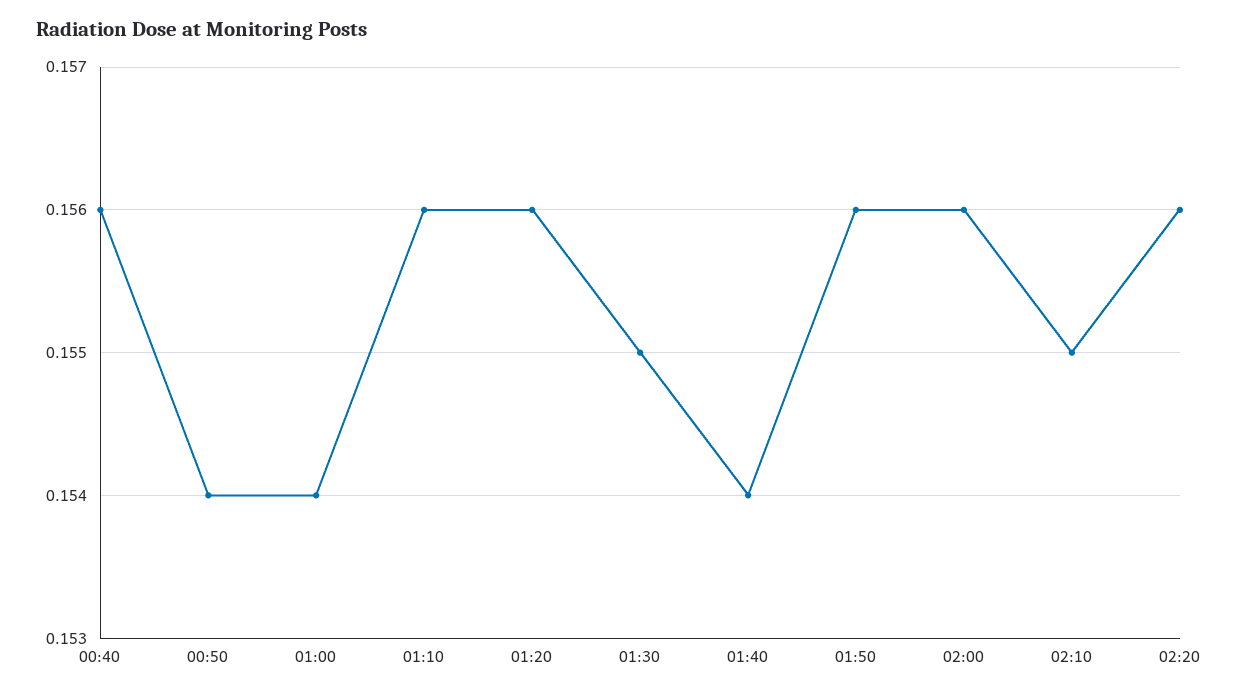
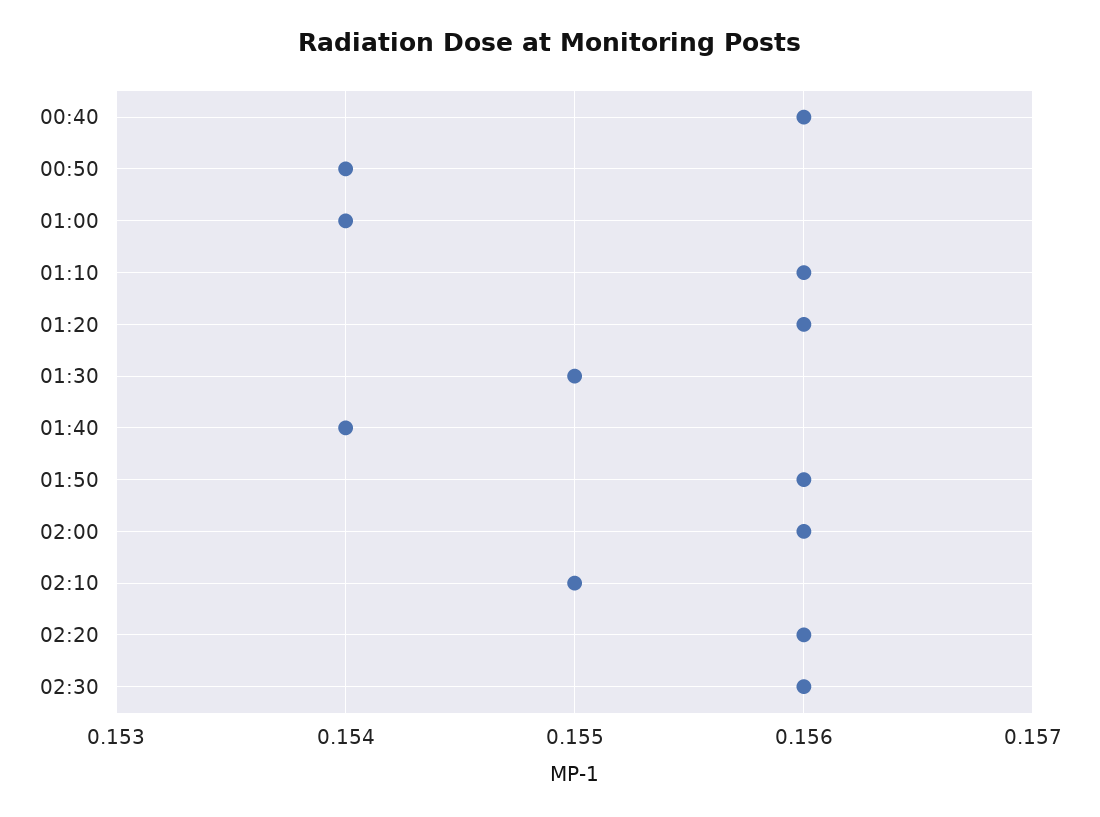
02:30: none -> 0.156

